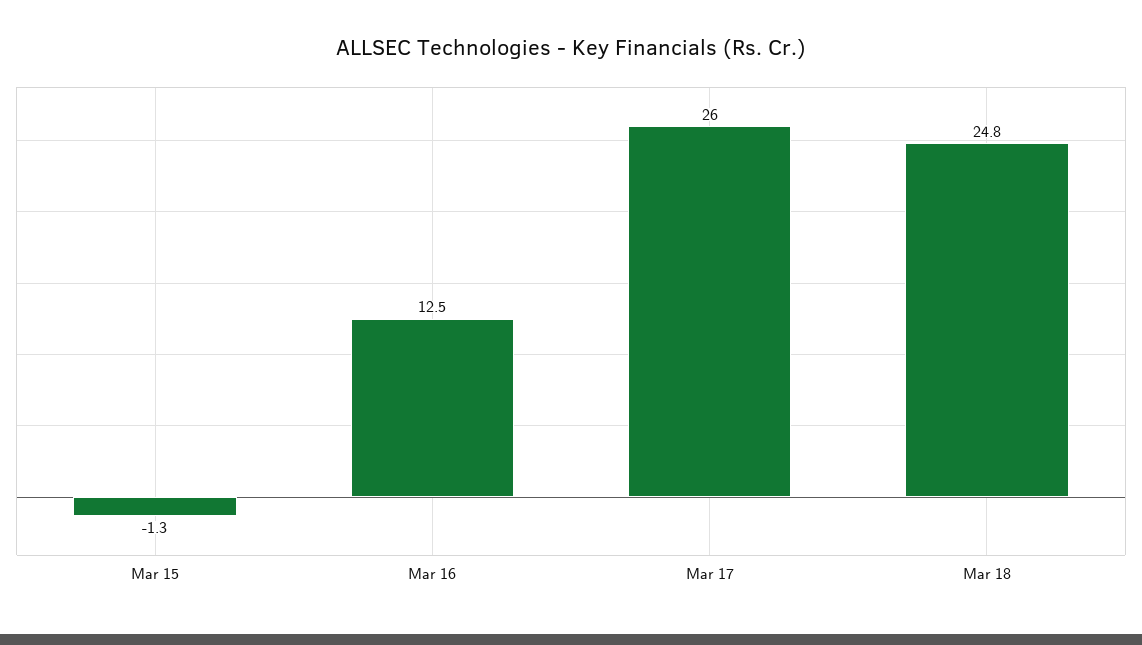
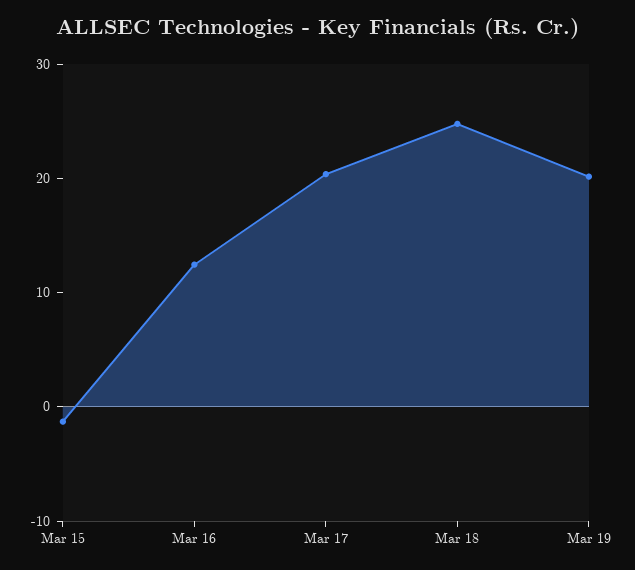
Mar 17: 26 -> 20
Mar 19: none -> 20

